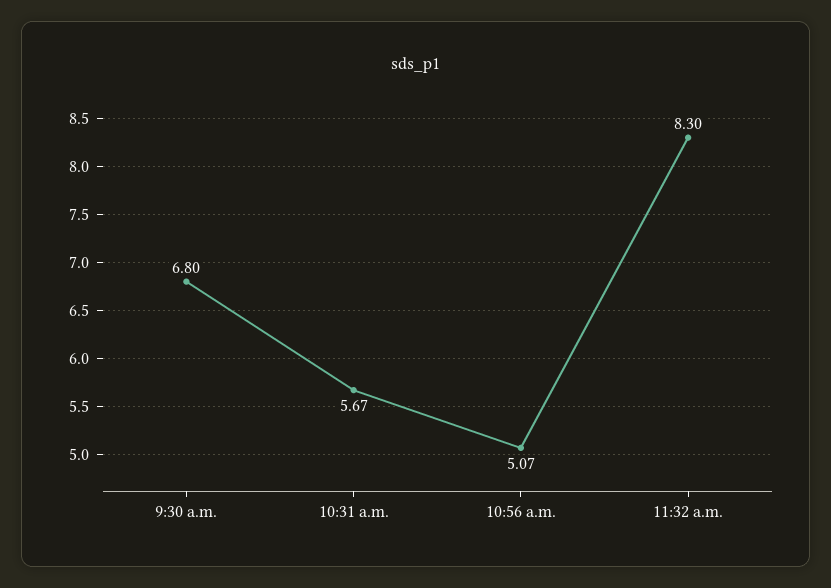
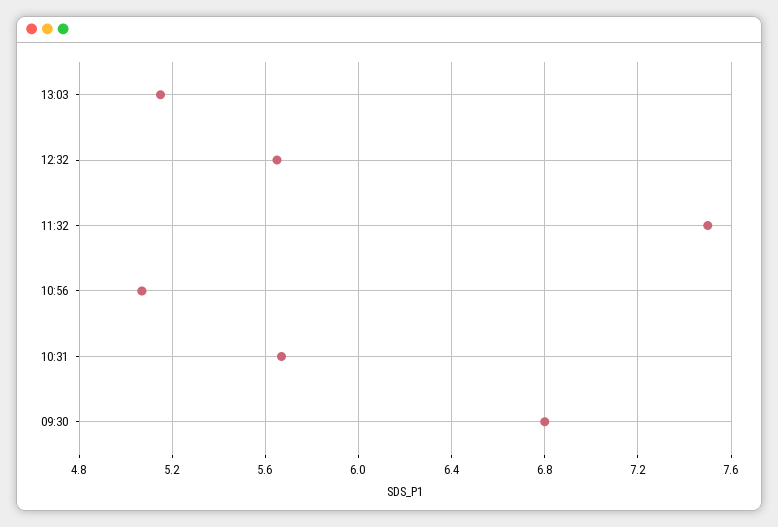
11:32 a.m.: 8.3 -> 7.5
13:03: none -> 5.15
12:32: none -> 5.65

